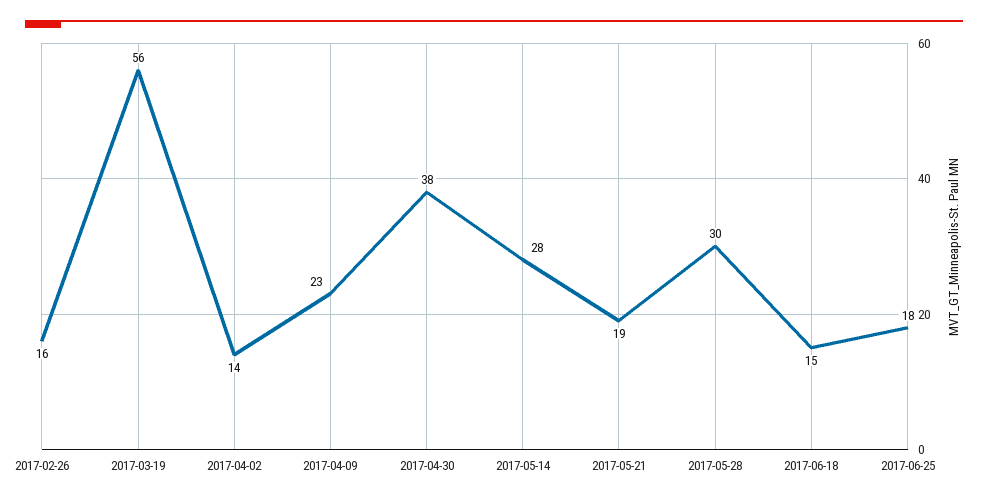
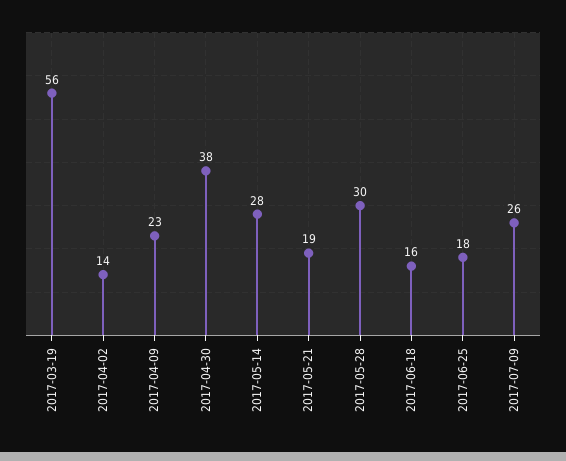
2017-02-26: 16 -> none
2017-06-18: 15 -> 16
2017-07-09: none -> 26

